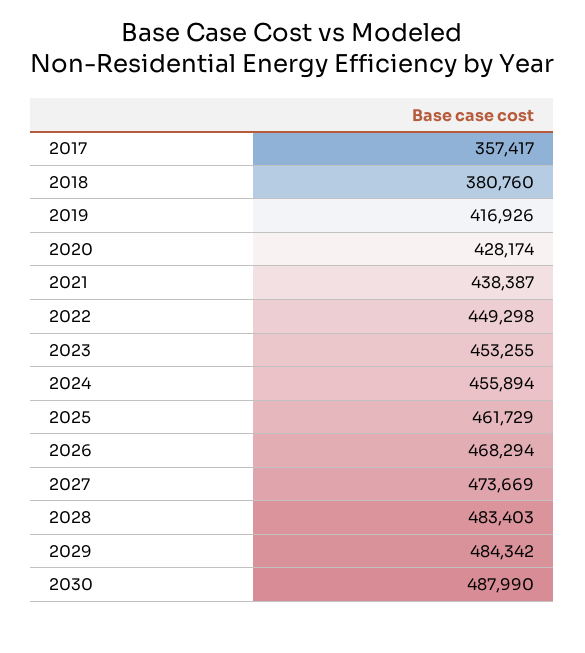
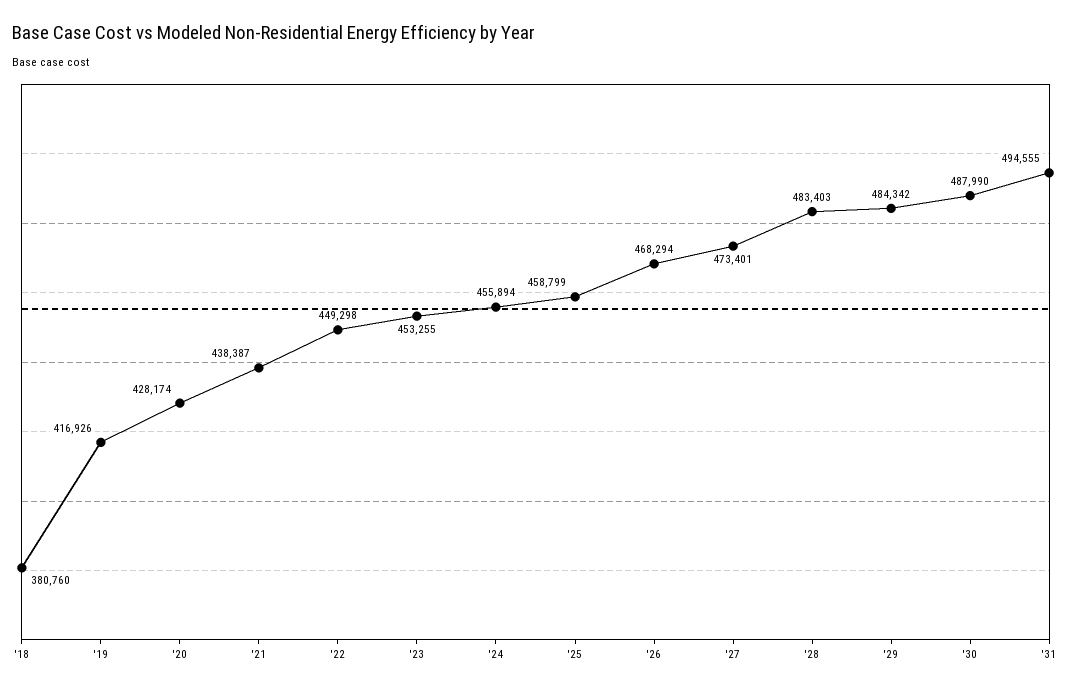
2017: 357417 -> none
2025: 461729 -> 458799
2027: 473669 -> 473401
'31: none -> 494555

